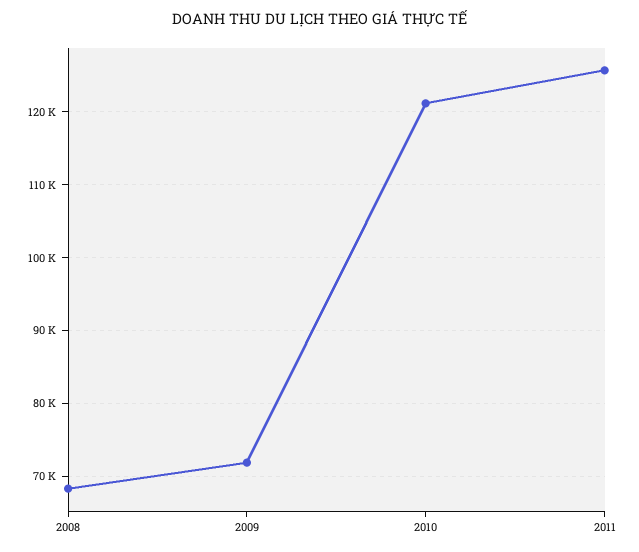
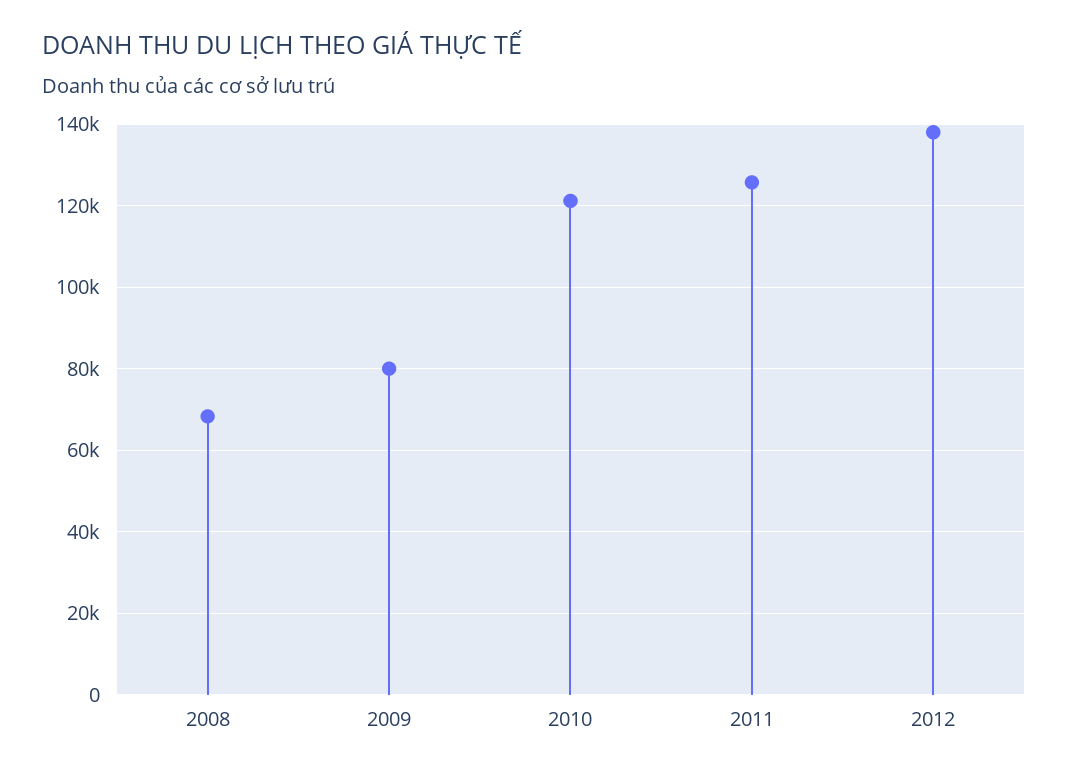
2009: 72000 -> 80000
2012: none -> 138000

